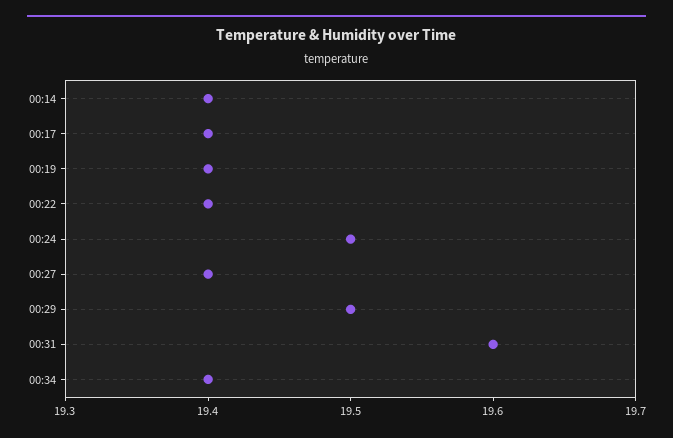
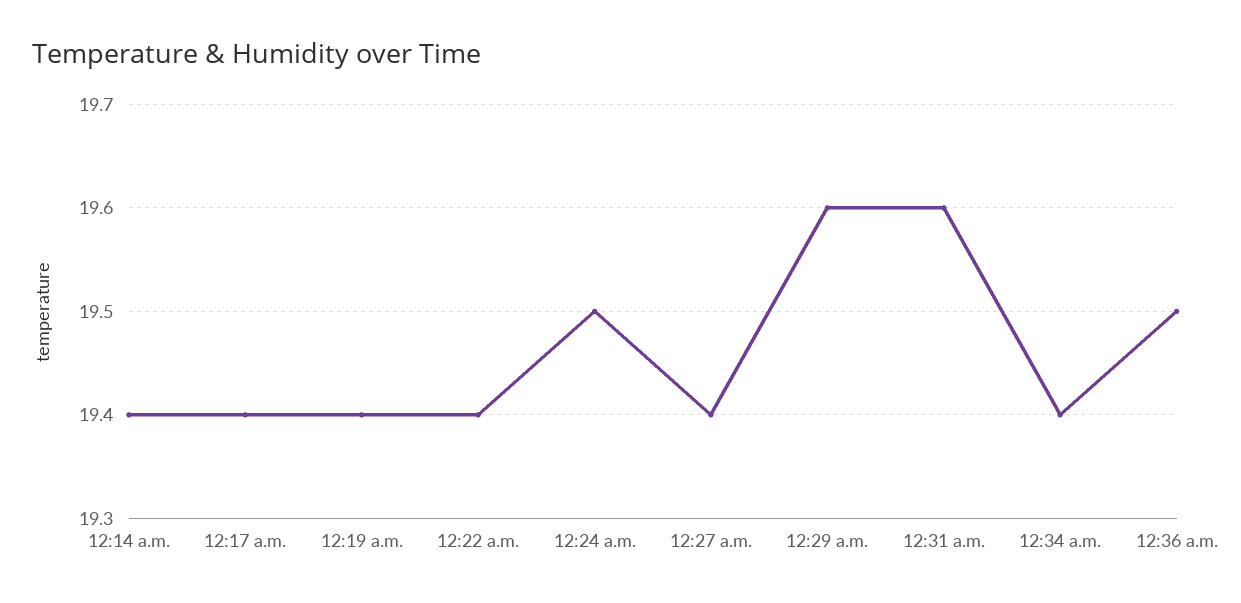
00:29: 19.5 -> 19.6
12:36 a.m.: none -> 19.5

